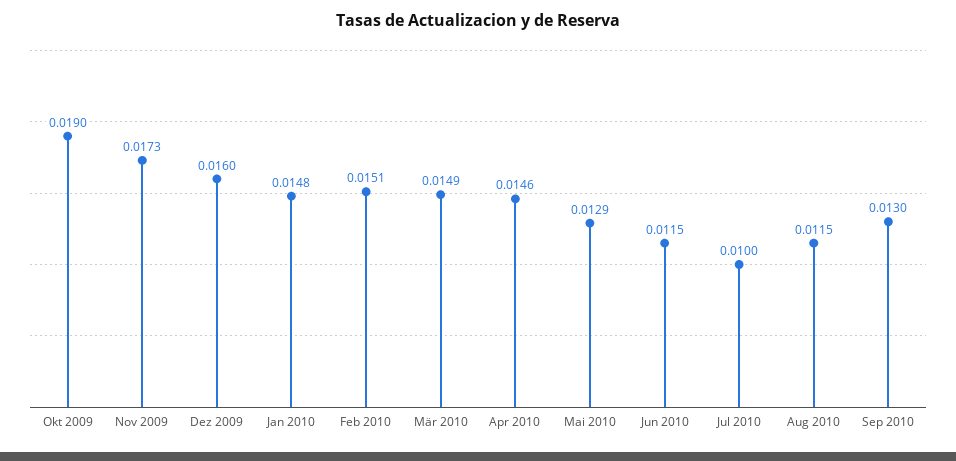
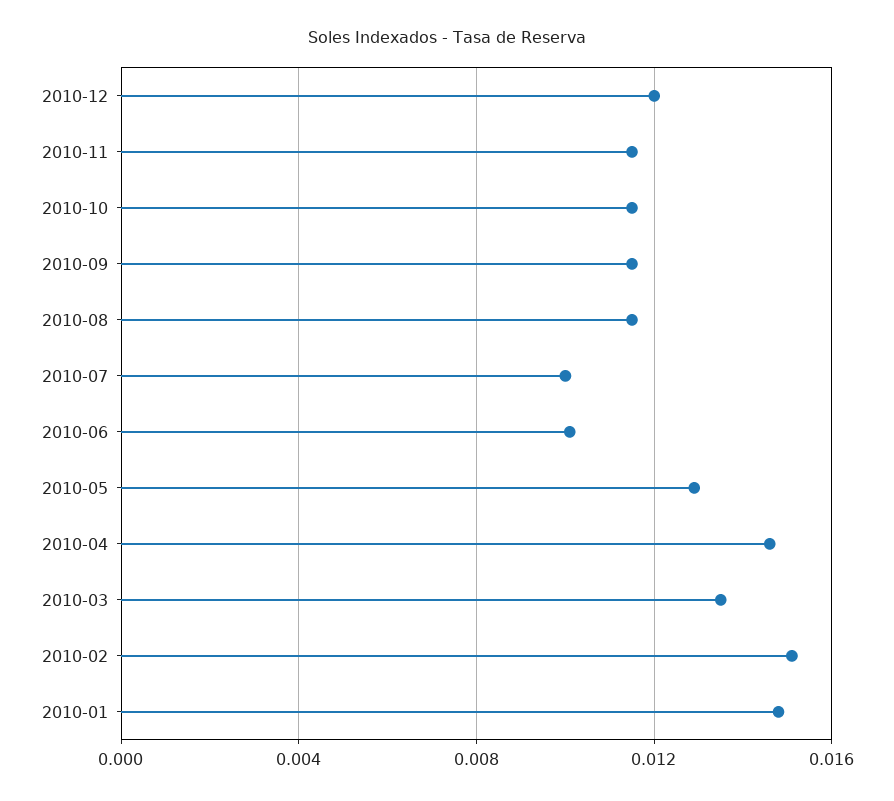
Okt 2009: 0.019 -> none
Nov 2009: 0.0173 -> none
Dez 2009: 0.016 -> none
Mär 2010: 0.0149 -> 0.0135
Jun 2010: 0.0115 -> 0.01
Sep 2010: 0.013 -> 0.0115
2010-12: none -> 0.012
2010-11: none -> 0.0115
2010-10: none -> 0.0115

